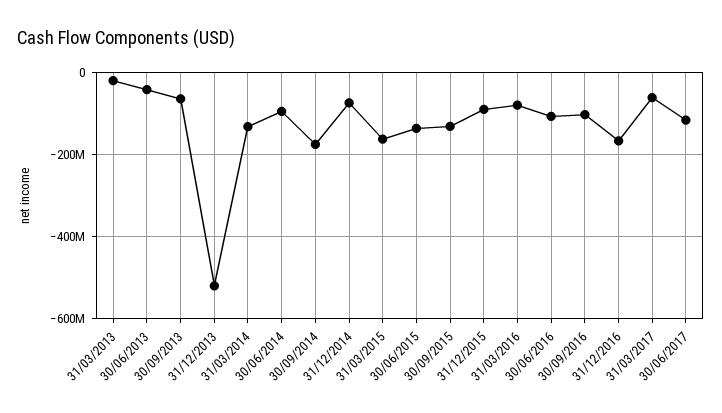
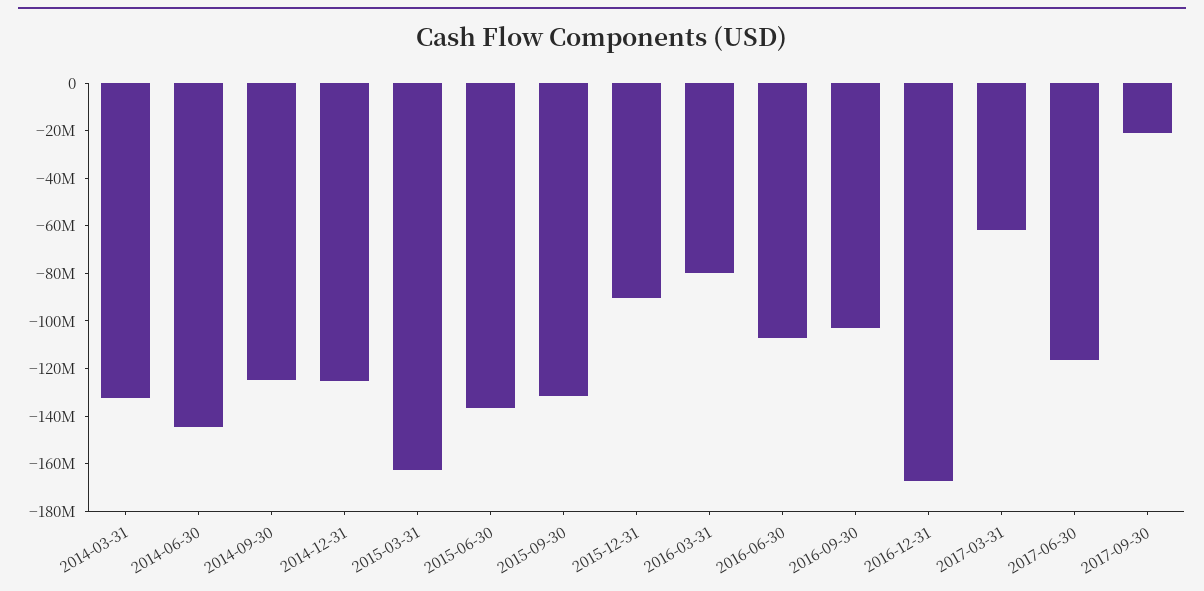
31/03/2013: -20000000 -> none
30/06/2013: -40000000 -> none
30/09/2013: -60000000 -> none
31/12/2013: -520000000 -> none
30/06/2014: -100000000 -> -145000000
30/09/2014: -180000000 -> -125000000
31/12/2014: -80000000 -> -125000000
2017-09-30: none -> -20000000

